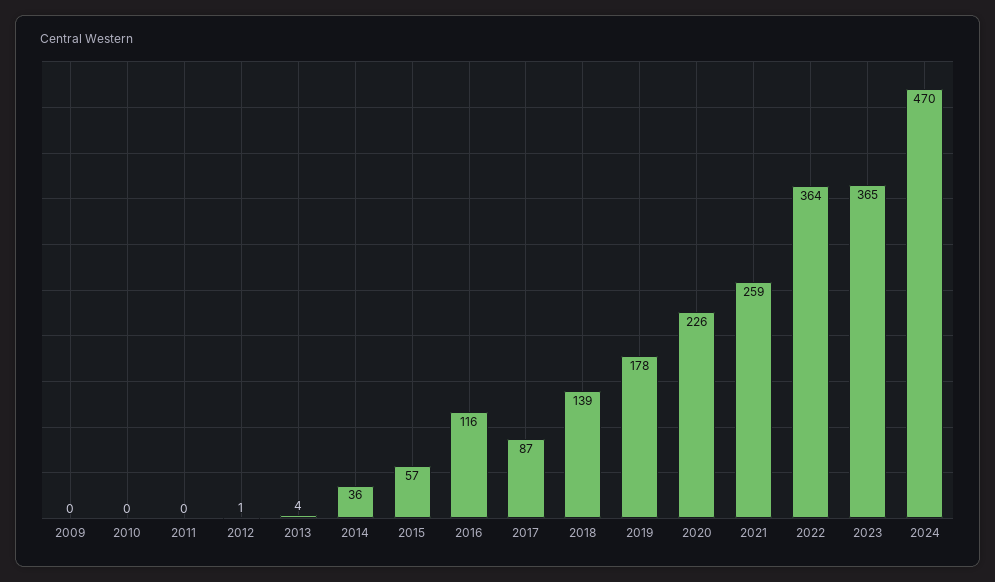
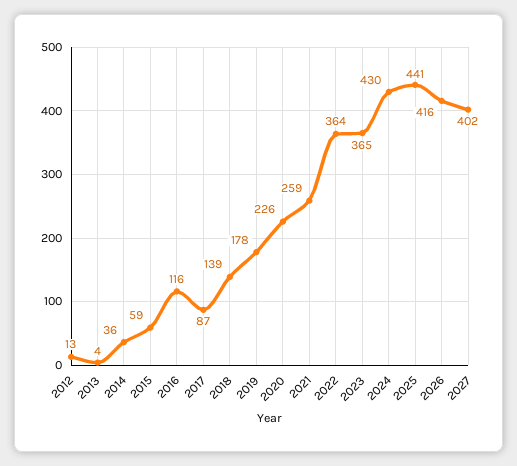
2009: 0 -> none
2010: 0 -> none
2011: 0 -> none
2012: 1 -> 13
2015: 57 -> 59
2024: 470 -> 430
2025: none -> 441
2026: none -> 416
2027: none -> 402

